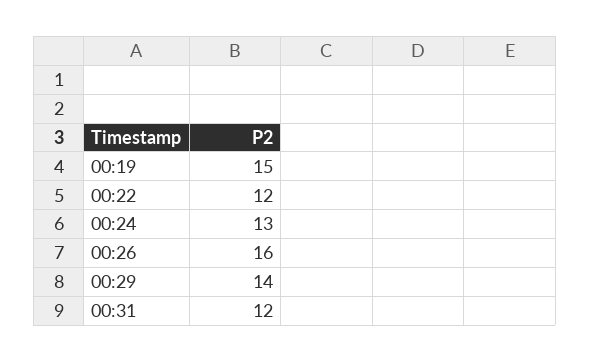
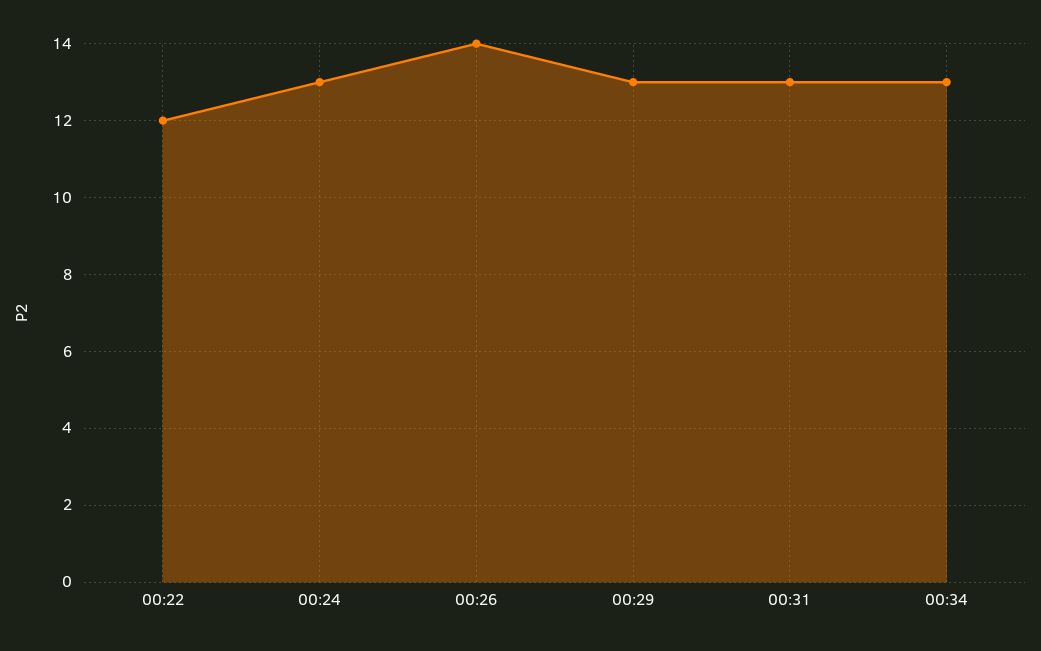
00:19: 15 -> none
00:26: 16 -> 14
00:29: 14 -> 13
00:31: 12 -> 13
00:34: none -> 13

